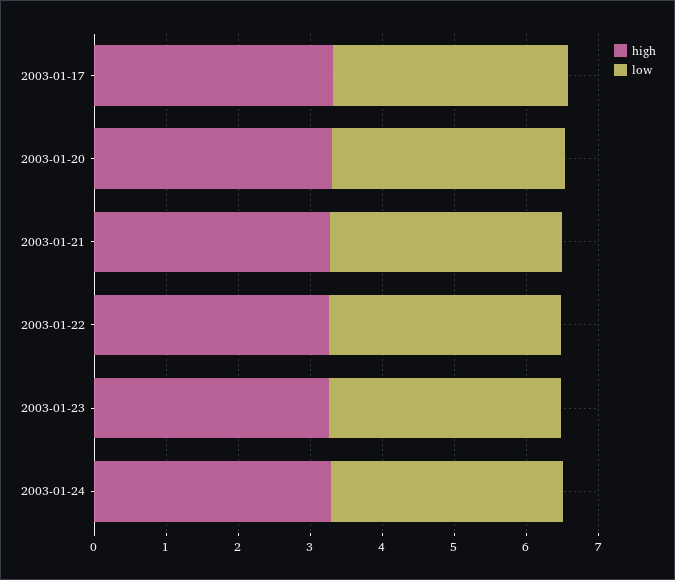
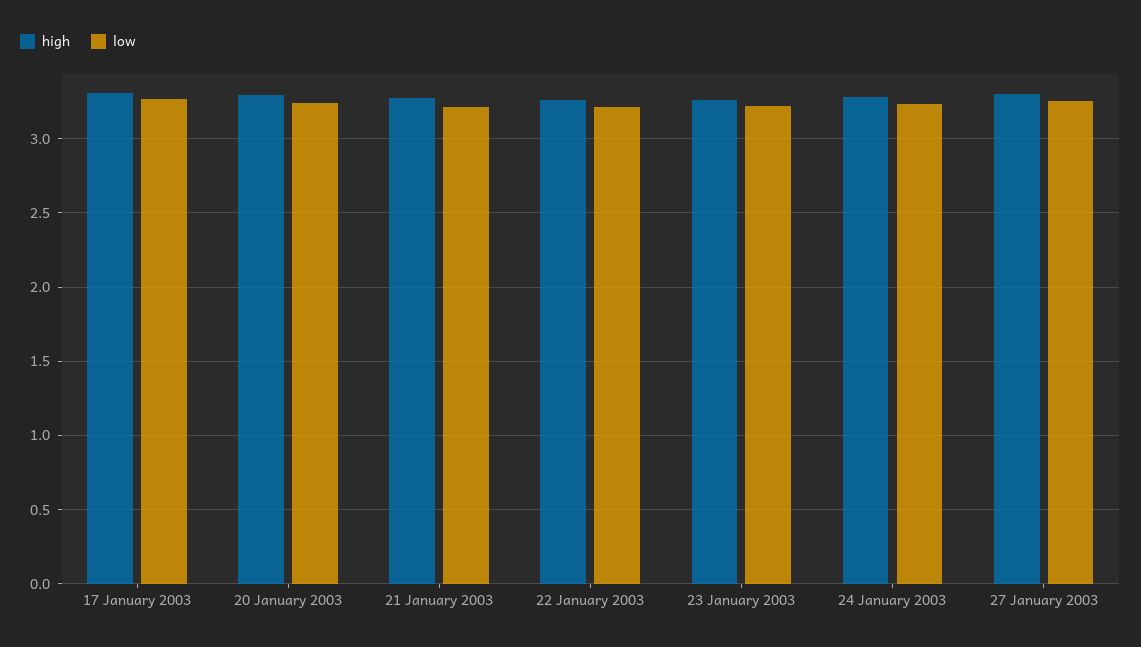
high, 27 January 2003: none -> 3.3
low, 27 January 2003: none -> 3.25

